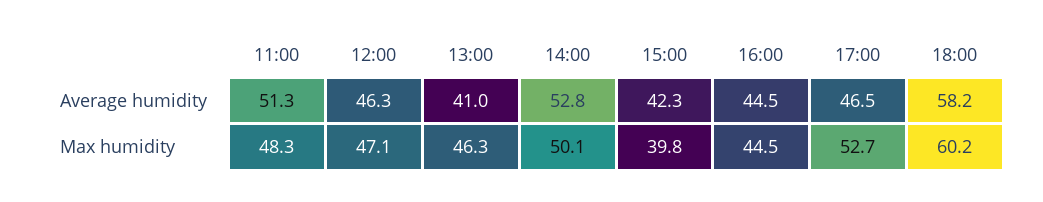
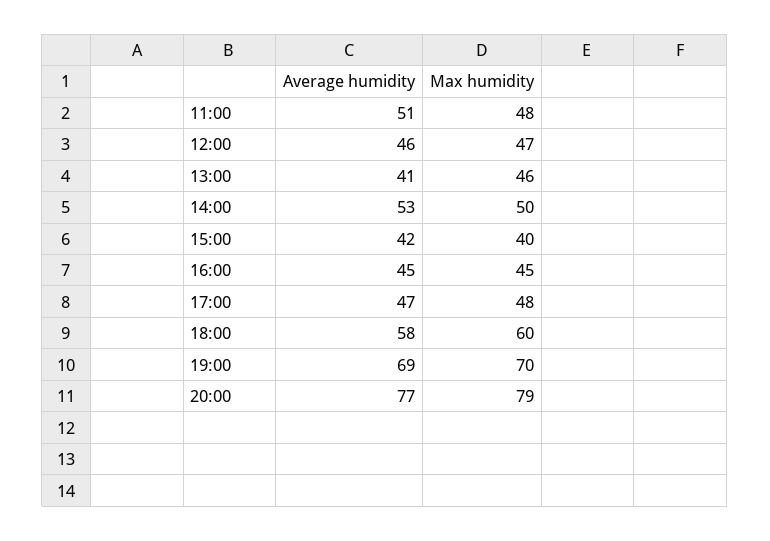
17:00, Max humidity: 52.7 -> 48
19:00, Average humidity: none -> 69
19:00, Max humidity: none -> 70
20:00, Average humidity: none -> 77
20:00, Max humidity: none -> 79

